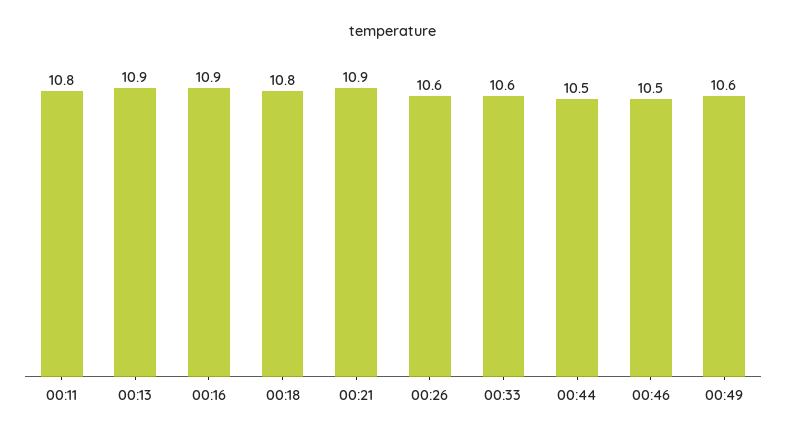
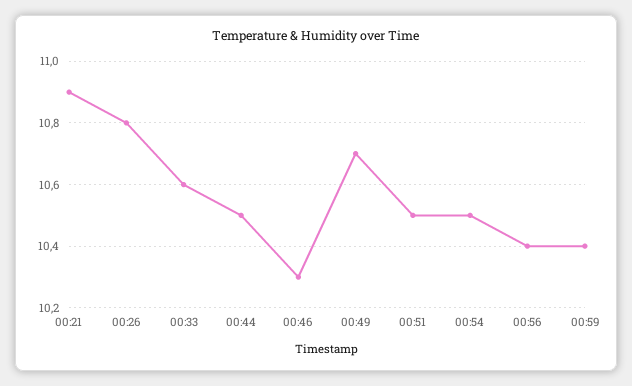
00:11: 10.8 -> none
00:13: 10.9 -> none
00:16: 10.9 -> none
00:18: 10.8 -> none
00:26: 10.6 -> 10.8
00:46: 10.5 -> 10.3
00:49: 10.6 -> 10.7
00:51: none -> 10.5
00:54: none -> 10.5
00:56: none -> 10.4
00:59: none -> 10.4

